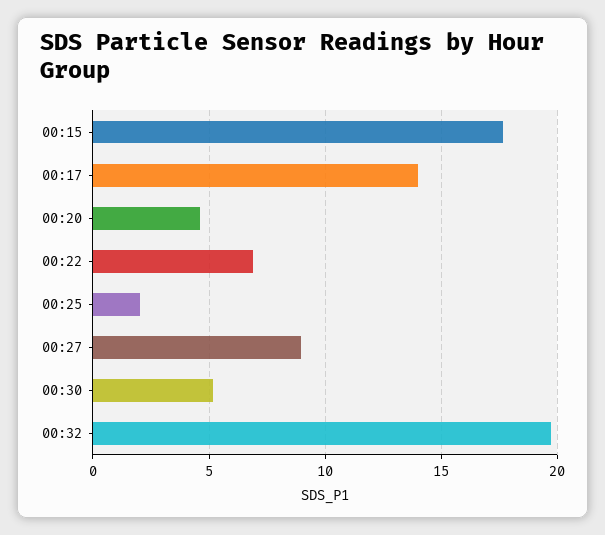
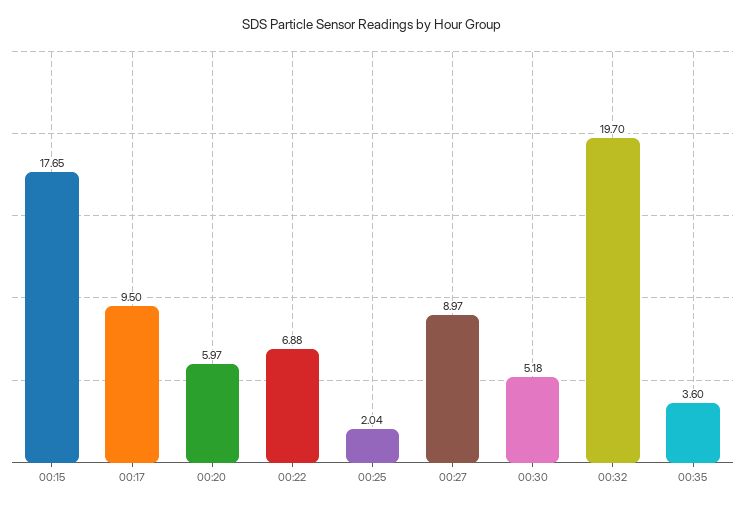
00:17: 14 -> 9.5
00:20: 4.5 -> 5.97
00:35: none -> 3.6

